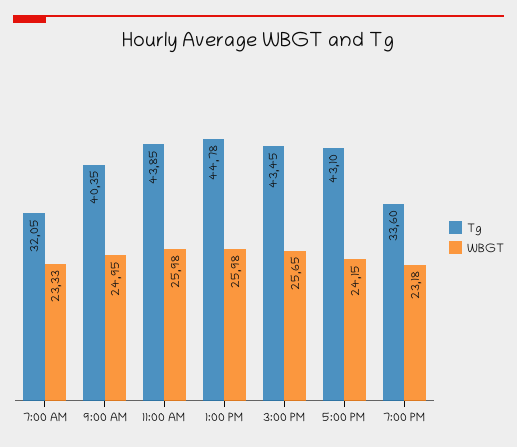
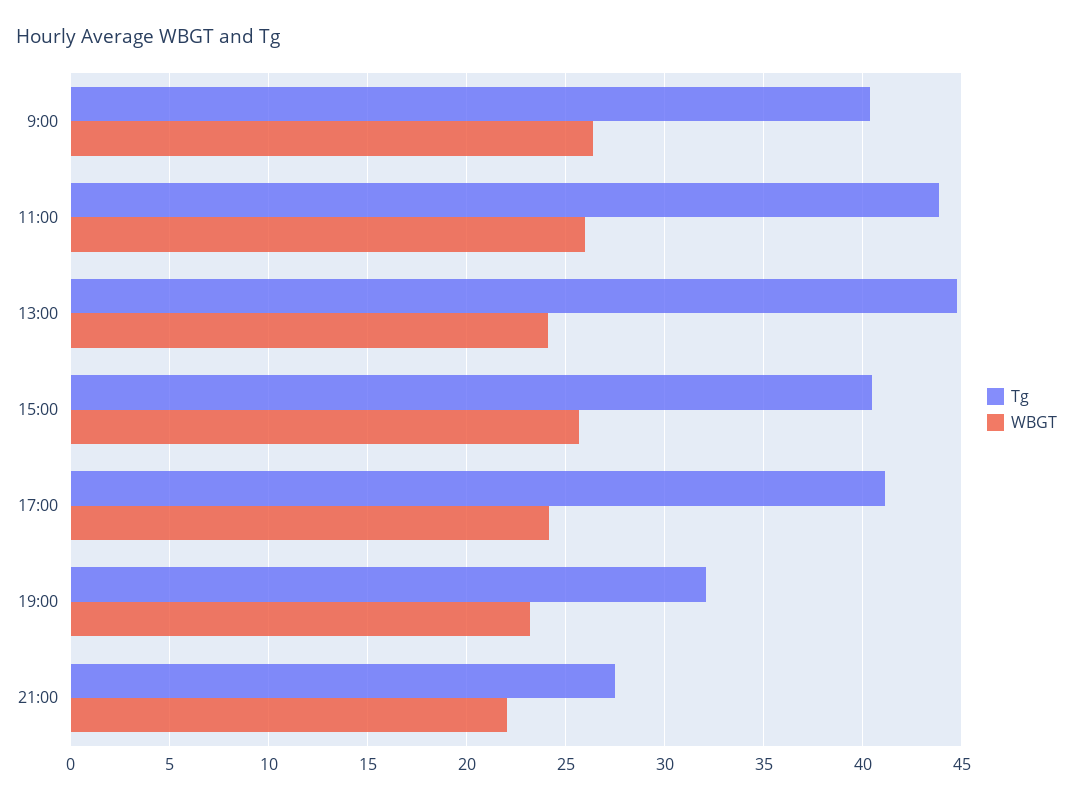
Tg, 7:00 AM: 32.05 -> none
WBGT, 7:00 AM: 23.33 -> none
WBGT, 9:00 AM: 24.95 -> 26.5
WBGT, 1:00 PM: 25.98 -> 24
Tg, 3:00 PM: 43.45 -> 40.5
Tg, 5:00 PM: 43.1 -> 41
Tg, 7:00 PM: 33.6 -> 32
Tg, 21:00: none -> 27.5
WBGT, 21:00: none -> 22

